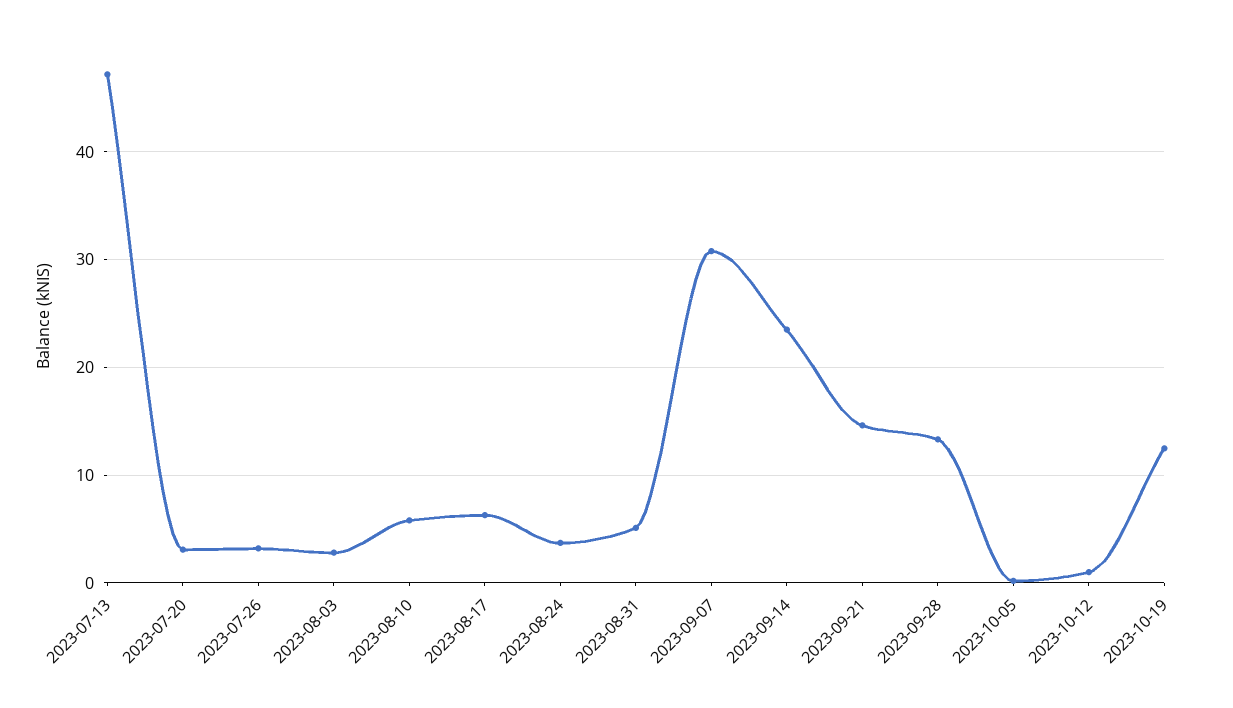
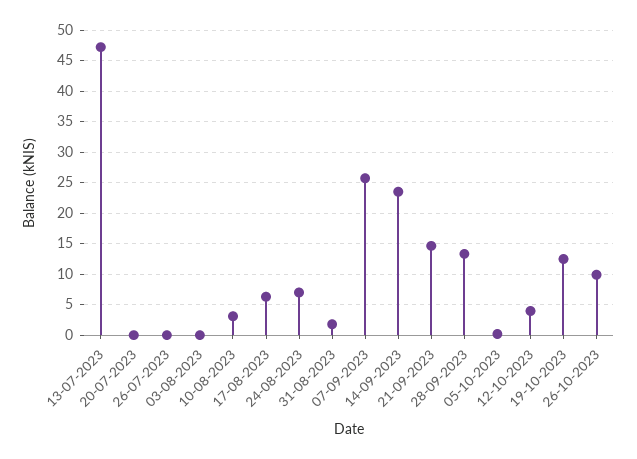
2023-07-20: 3 -> 0
2023-07-26: 3 -> 0
2023-08-03: 3 -> 0
2023-08-10: 6 -> 3
2023-08-24: 4 -> 7
2023-08-31: 5 -> 2
2023-09-07: 31 -> 26
2023-10-12: 1 -> 4
26-10-2023: none -> 10

